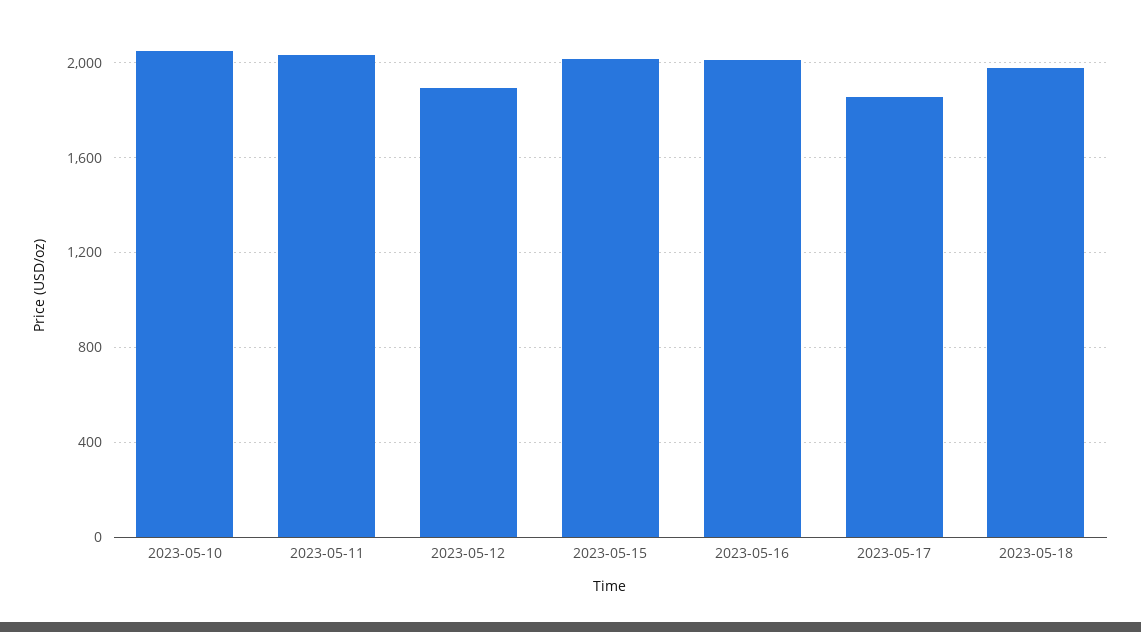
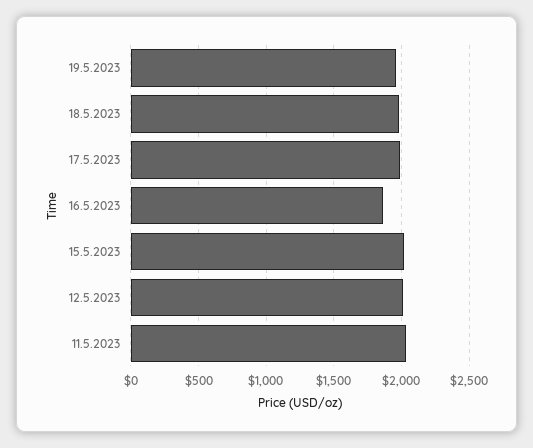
2023-05-10: 2050 -> none
2023-05-12: 1900 -> 2000
2023-05-16: 2000 -> 1850
2023-05-17: 1850 -> 2000
19.5.2023: none -> 1950

